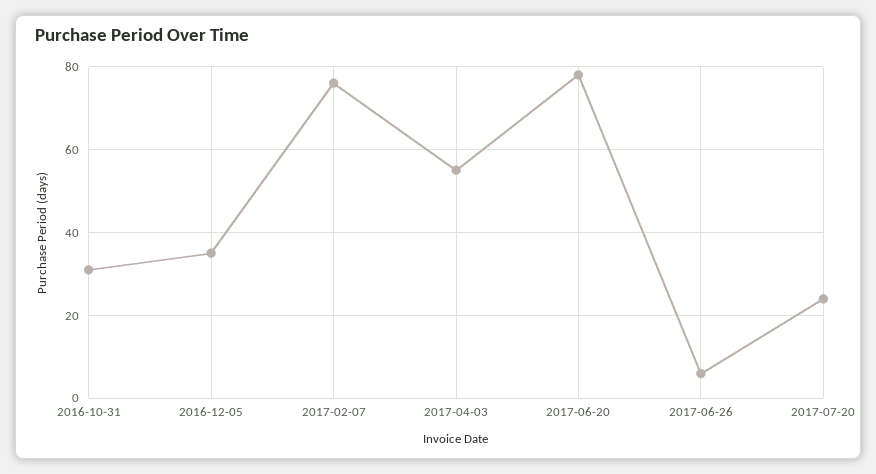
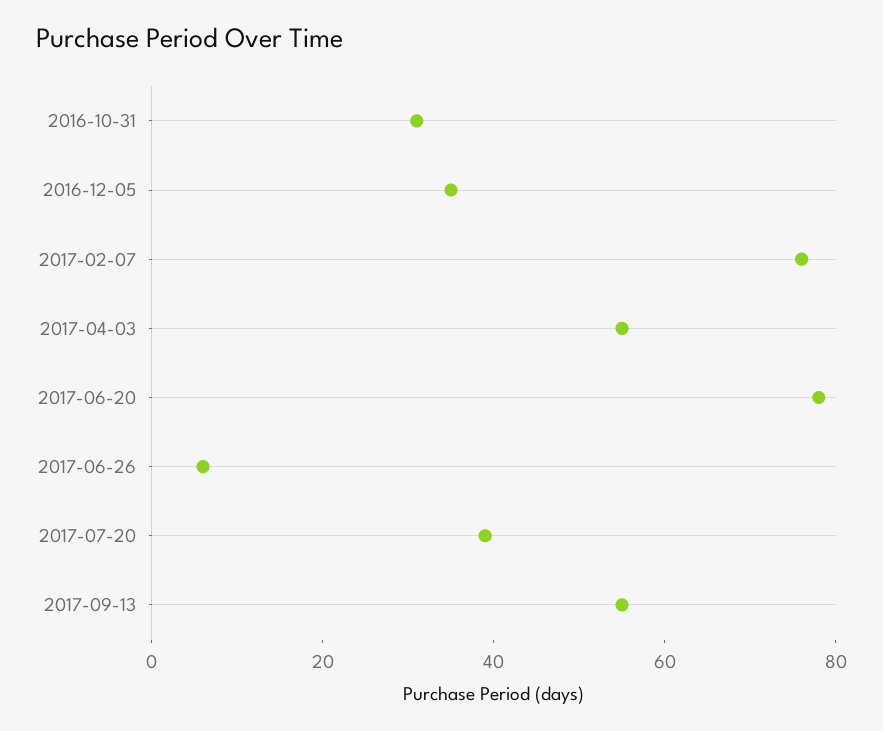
2017-07-20: 25 -> 40
2017-09-13: none -> 55

